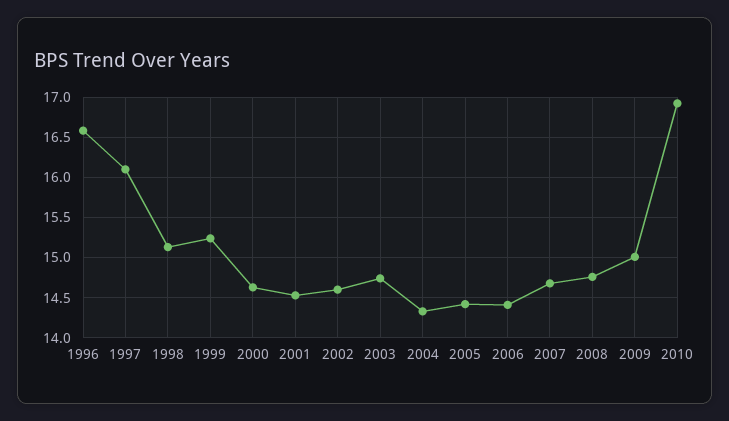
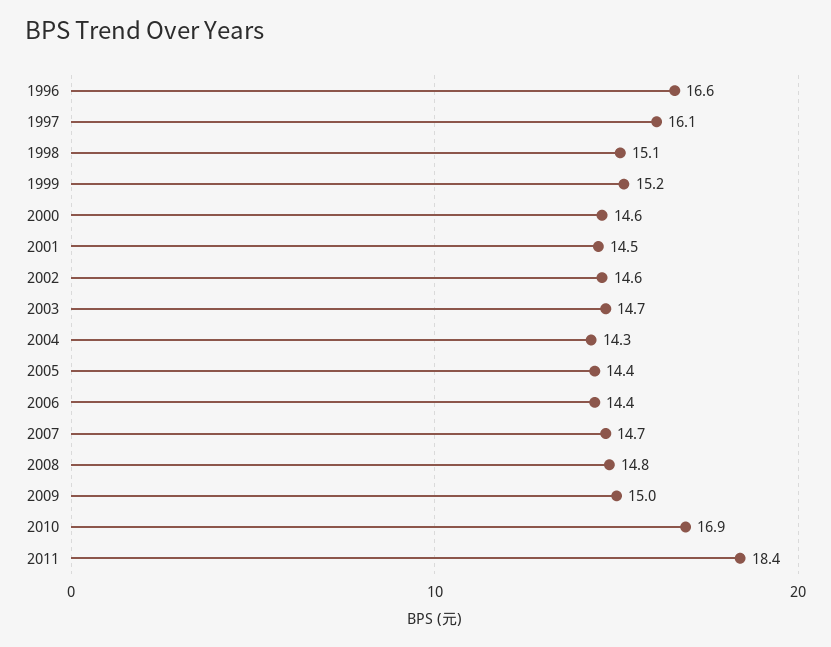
2011: none -> 18.4

